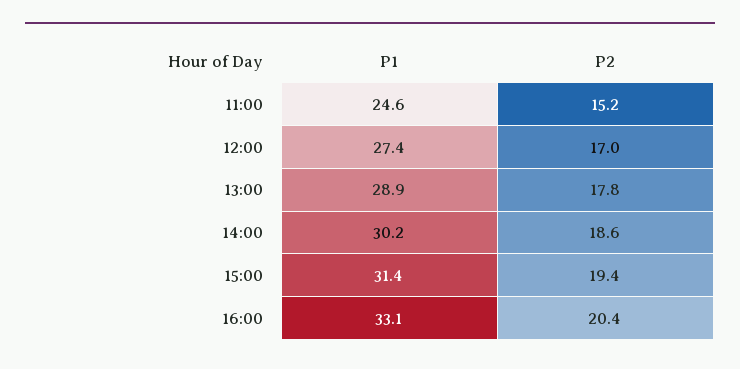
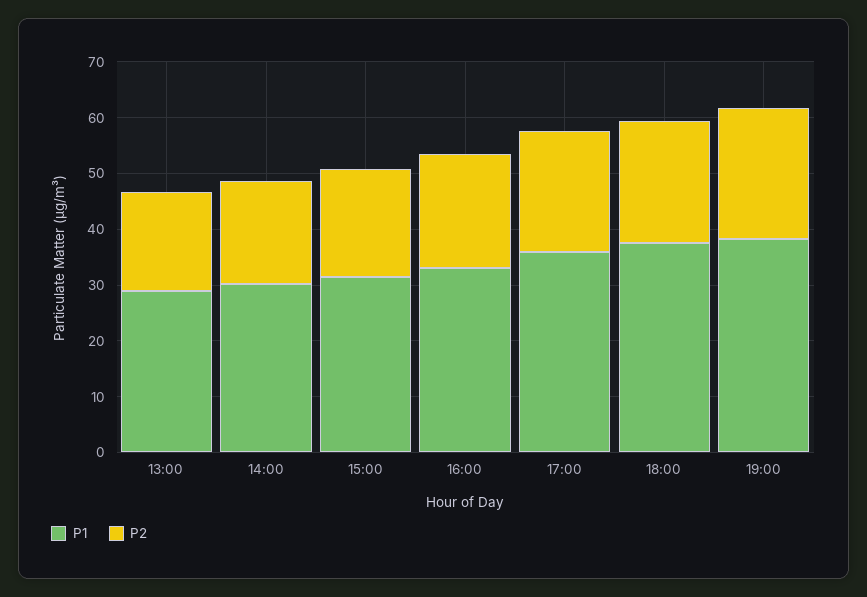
P1, 11:00: 24.6 -> none
P2, 11:00: 15.2 -> none
P1, 12:00: 27.4 -> none
P2, 12:00: 17 -> none
P1, 17:00: none -> 36
P2, 17:00: none -> 22
P1, 18:00: none -> 38
P2, 18:00: none -> 22
P1, 19:00: none -> 38
P2, 19:00: none -> 24

